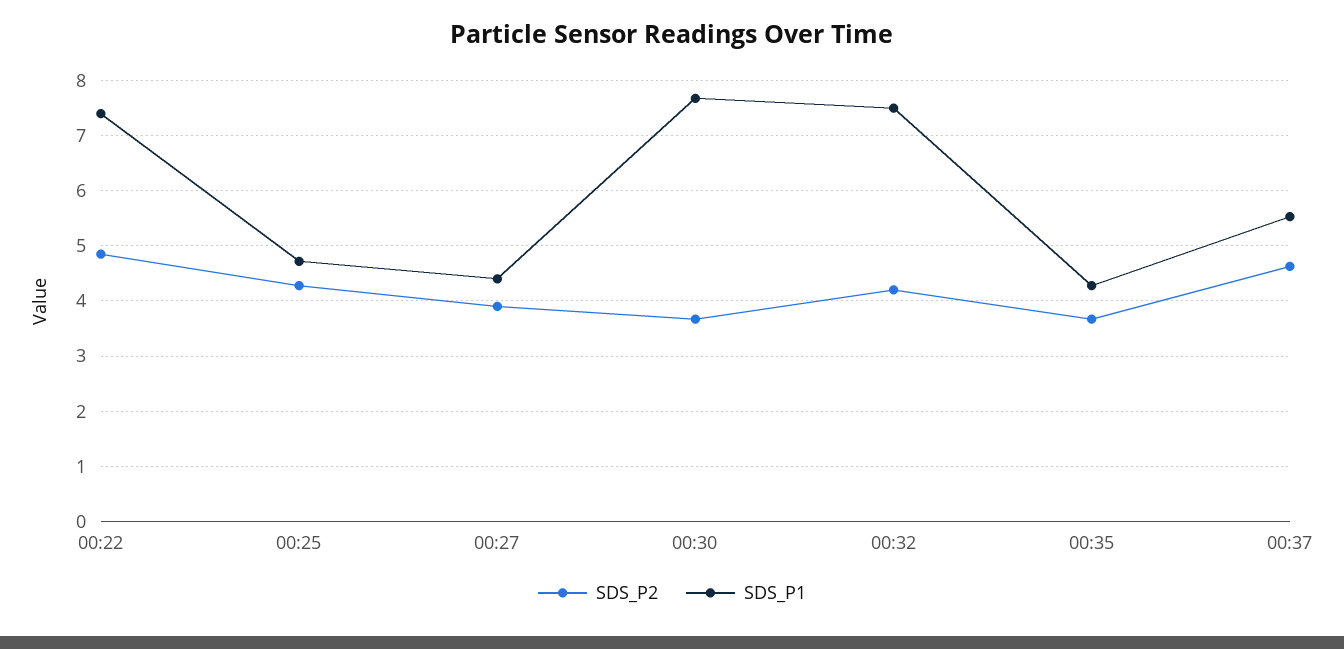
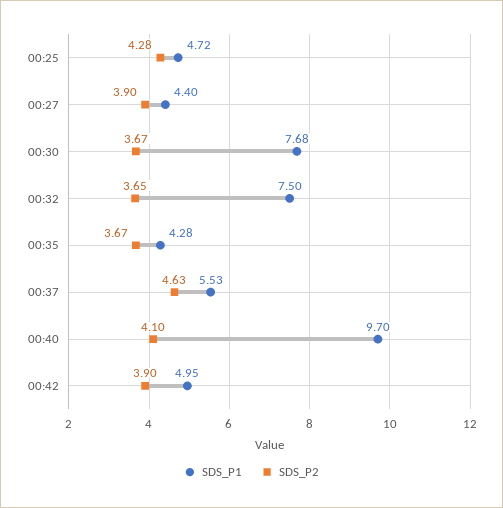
SDS_P2, 00:22: 4.8 -> none
SDS_P1, 00:22: 7.4 -> none
SDS_P2, 00:32: 4.2 -> 3.65
SDS_P1, 00:40: none -> 9.7
SDS_P2, 00:40: none -> 4.1
SDS_P1, 00:42: none -> 4.95
SDS_P2, 00:42: none -> 3.9

